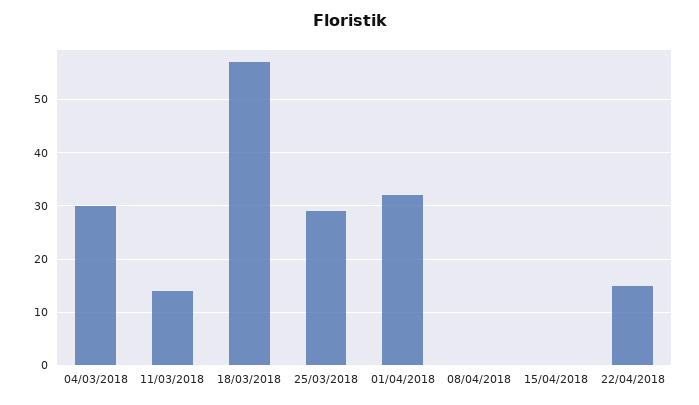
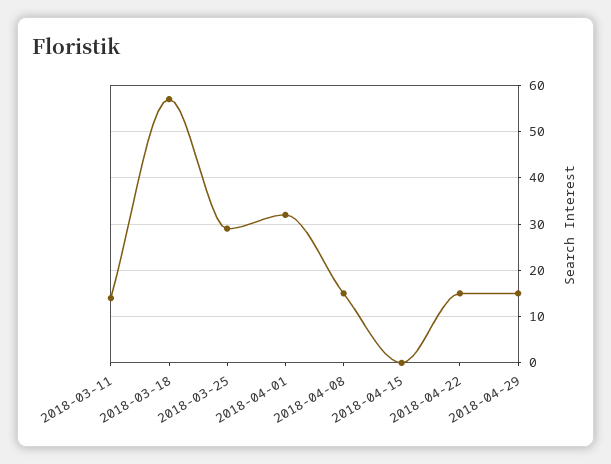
04/03/2018: 30 -> none
08/04/2018: 0 -> 15
2018-04-29: none -> 15

